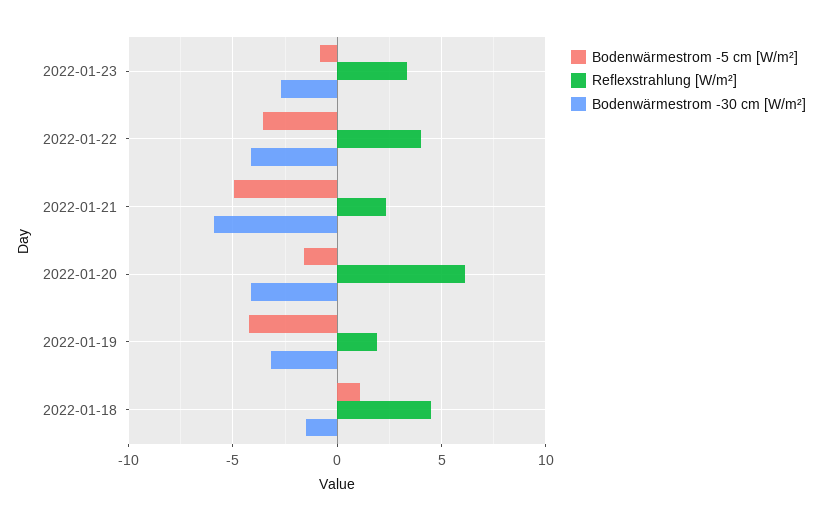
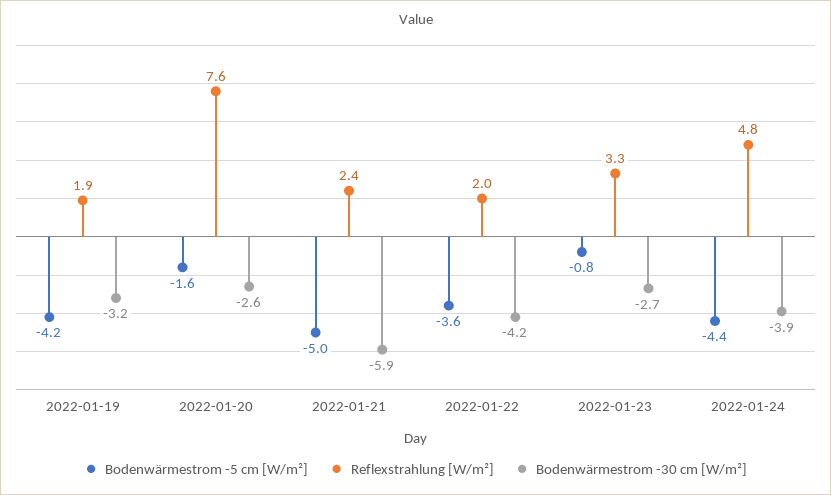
Reflexstrahlung [W/m²], 2022-01-22: 4 -> 2
Reflexstrahlung [W/m²], 2022-01-20: 6 -> 7.6
Bodenwärmestrom -30 cm [W/m²], 2022-01-20: -4 -> -2.6
Bodenwärmestrom -5 cm [W/m²], 2022-01-18: 1 -> none
Reflexstrahlung [W/m²], 2022-01-18: 4.5 -> none
Bodenwärmestrom -30 cm [W/m²], 2022-01-18: -1.5 -> none
Bodenwärmestrom -5 cm [W/m²], 2022-01-24: none -> -4.4
Reflexstrahlung [W/m²], 2022-01-24: none -> 4.8
Bodenwärmestrom -30 cm [W/m²], 2022-01-24: none -> -3.9

